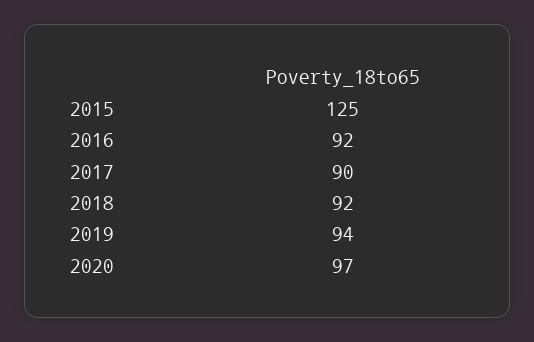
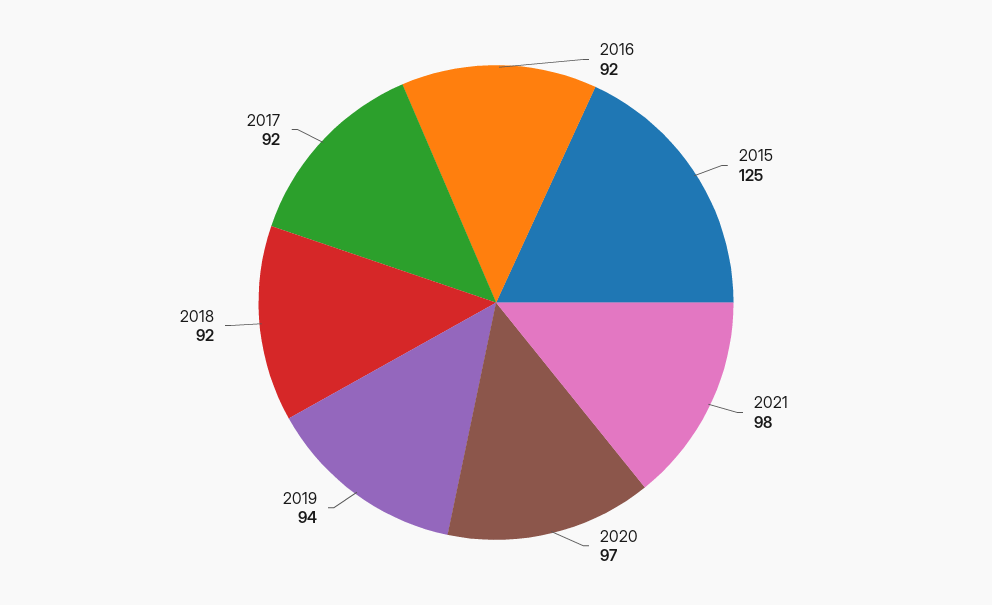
2017: 90 -> 92
2021: none -> 98

